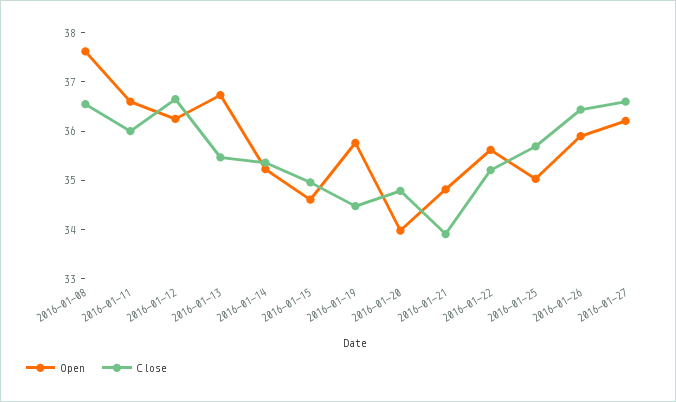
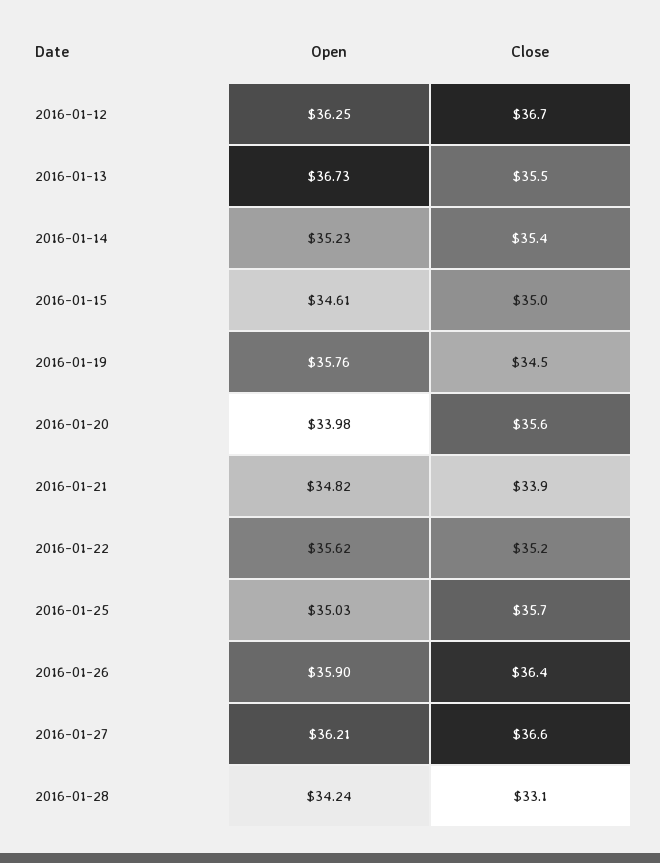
Open, 2016-01-08: 37.6 -> none
Close, 2016-01-08: 36.6 -> none
Open, 2016-01-11: 36.6 -> none
Close, 2016-01-11: 36 -> none
Close, 2016-01-20: 34.8 -> 35.6
Open, 2016-01-28: none -> 34.24
Close, 2016-01-28: none -> 33.1

